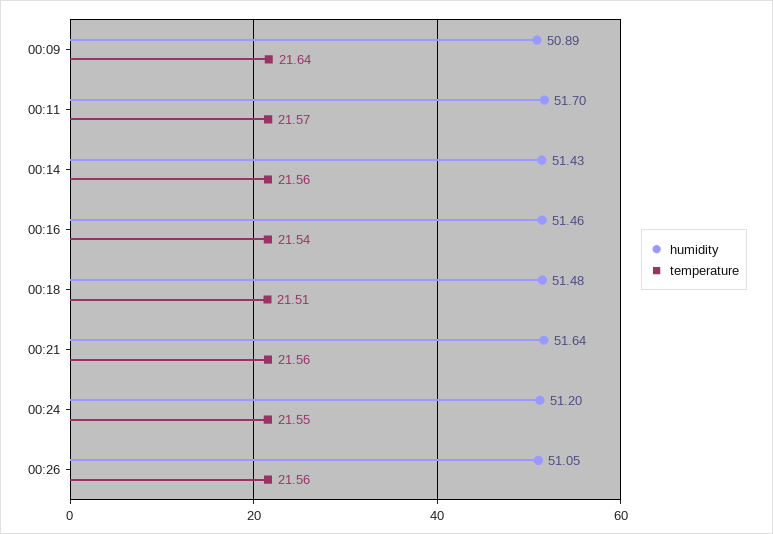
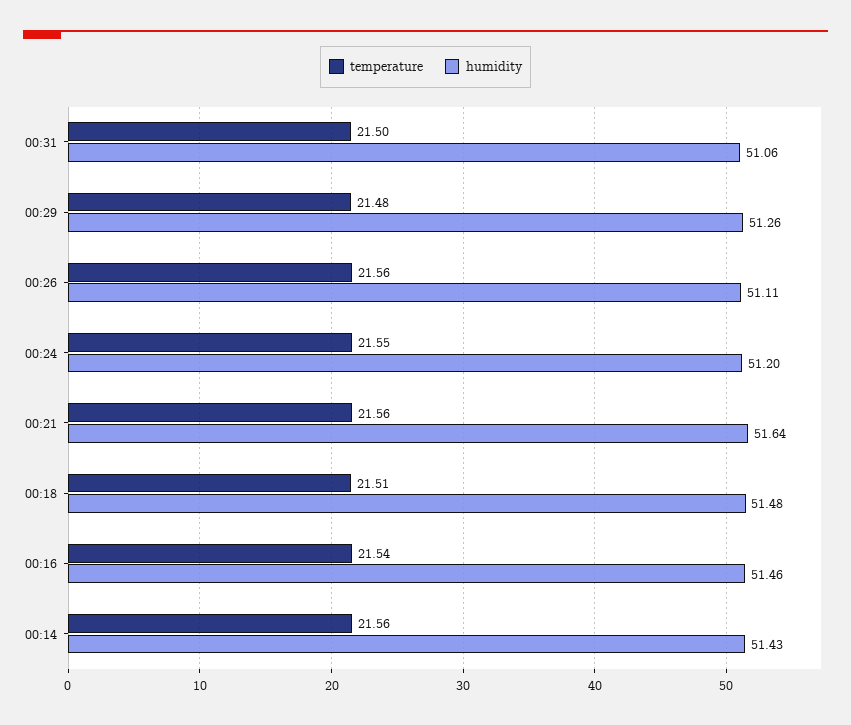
humidity, 00:09: 50.89 -> none
temperature, 00:09: 21.64 -> none
humidity, 00:11: 51.7 -> none
temperature, 00:11: 21.57 -> none
humidity, 00:26: 51.05 -> 51.11
temperature, 00:31: none -> 21.5
humidity, 00:31: none -> 51.06
temperature, 00:29: none -> 21.48
humidity, 00:29: none -> 51.26

